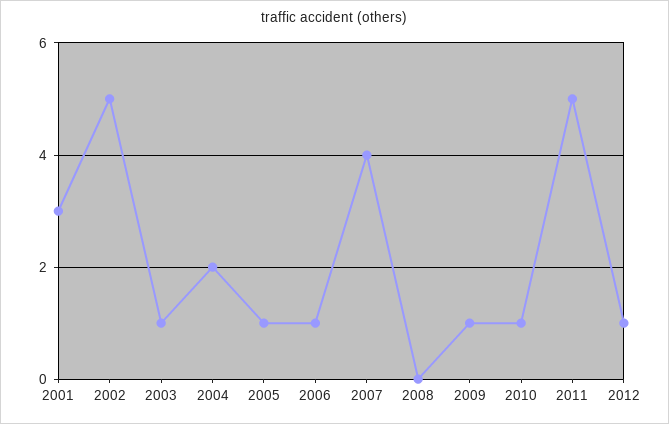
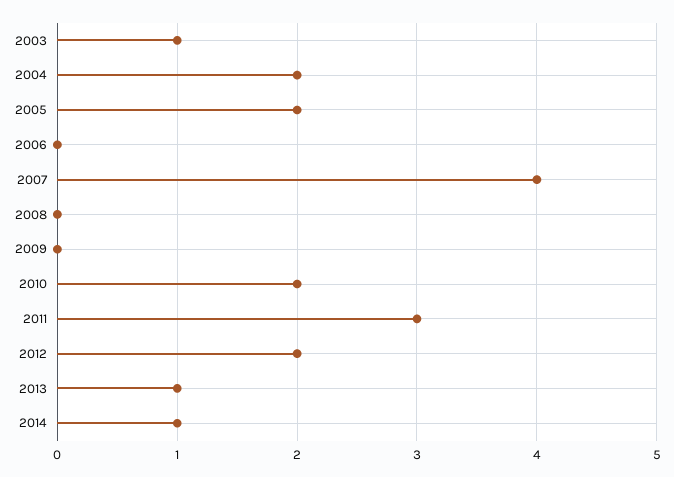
2001: 3 -> none
2002: 5 -> none
2005: 1 -> 2
2006: 1 -> 0
2009: 1 -> 0
2010: 1 -> 2
2011: 5 -> 3
2012: 1 -> 2
2013: none -> 1
2014: none -> 1

